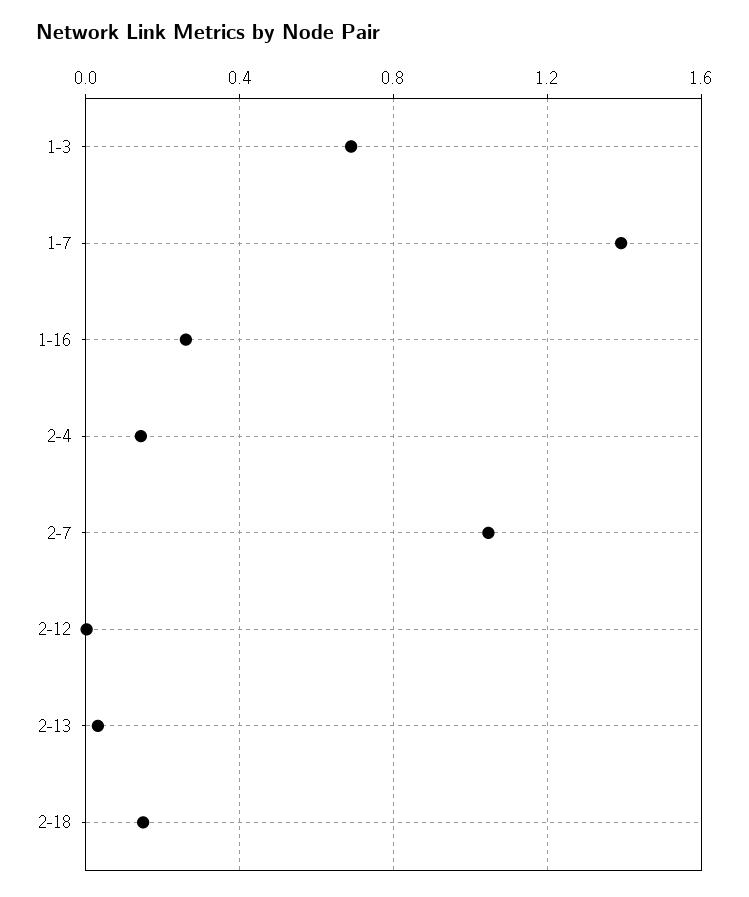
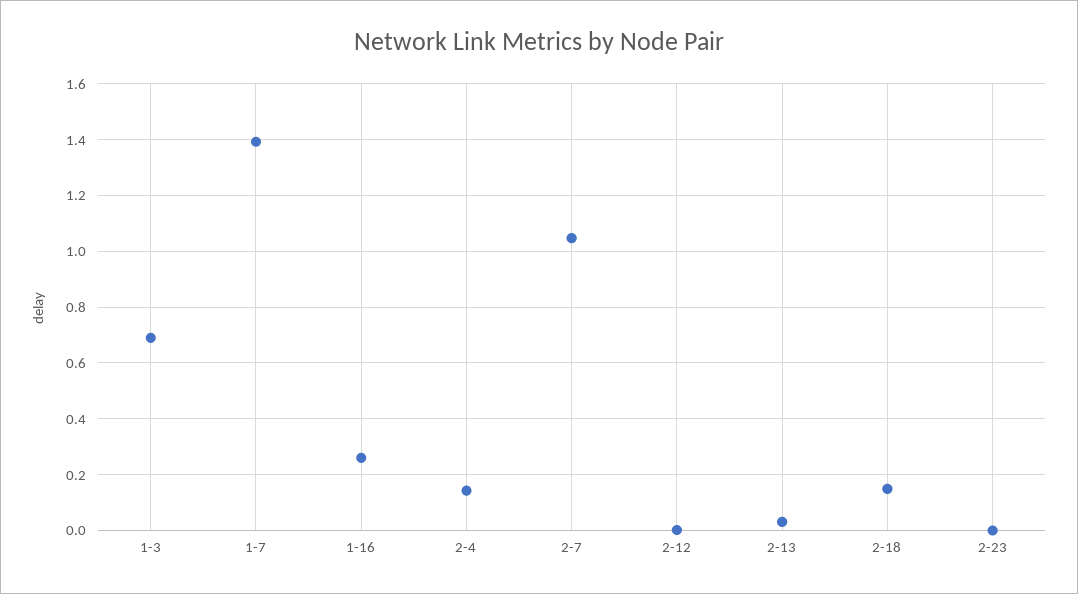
2-23: none -> 0

